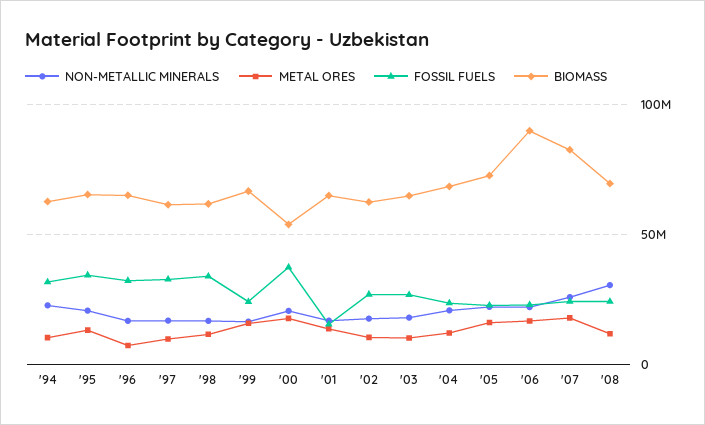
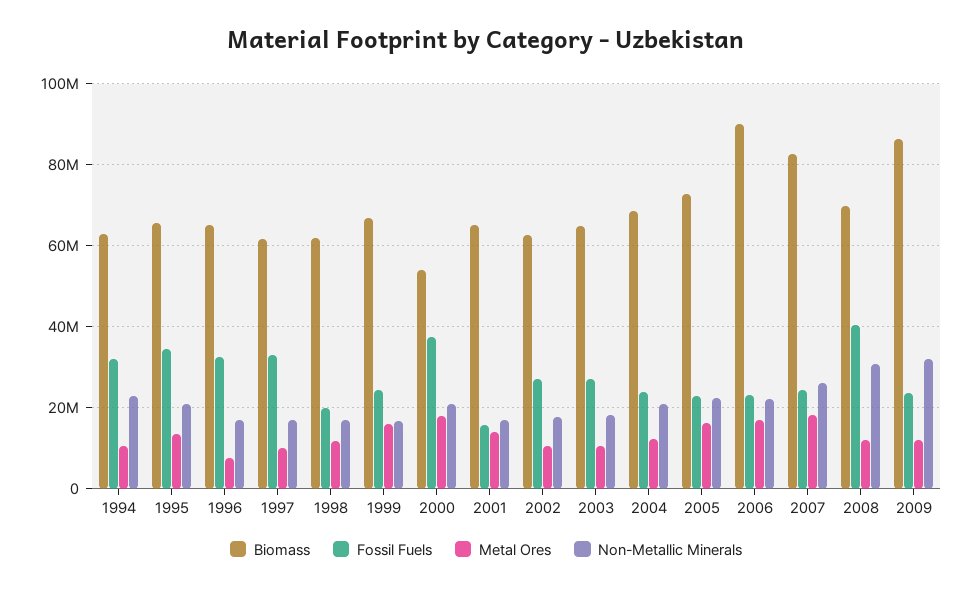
FOSSIL FUELS, '98: 35000000 -> 20000000
FOSSIL FUELS, '08: 25000000 -> 40000000
BIOMASS, 2009: none -> 86000000
FOSSIL FUELS, 2009: none -> 24000000
METAL ORES, 2009: none -> 12000000
NON-METALLIC MINERALS, 2009: none -> 32000000

